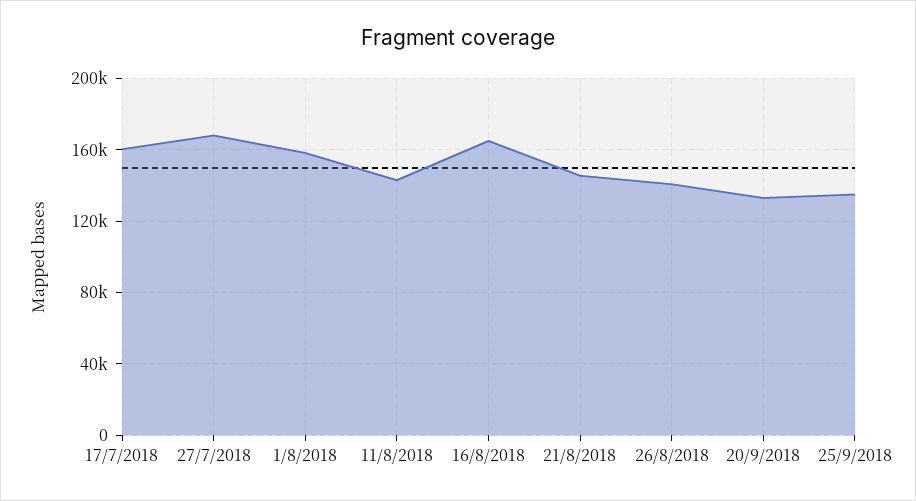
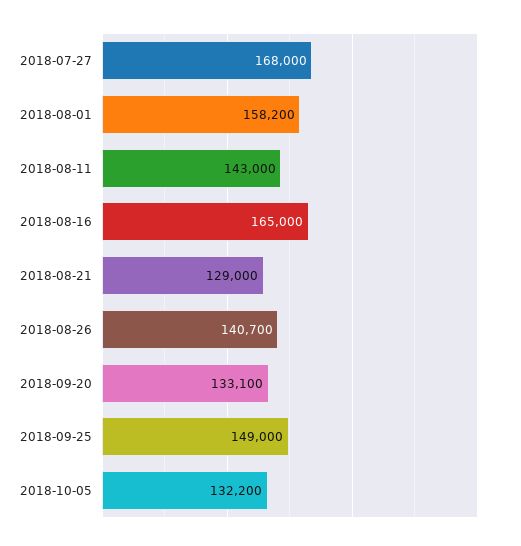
17/7/2018: 160000 -> none
21/8/2018: 145000 -> 129000
25/9/2018: 135000 -> 149000
2018-10-05: none -> 132200

